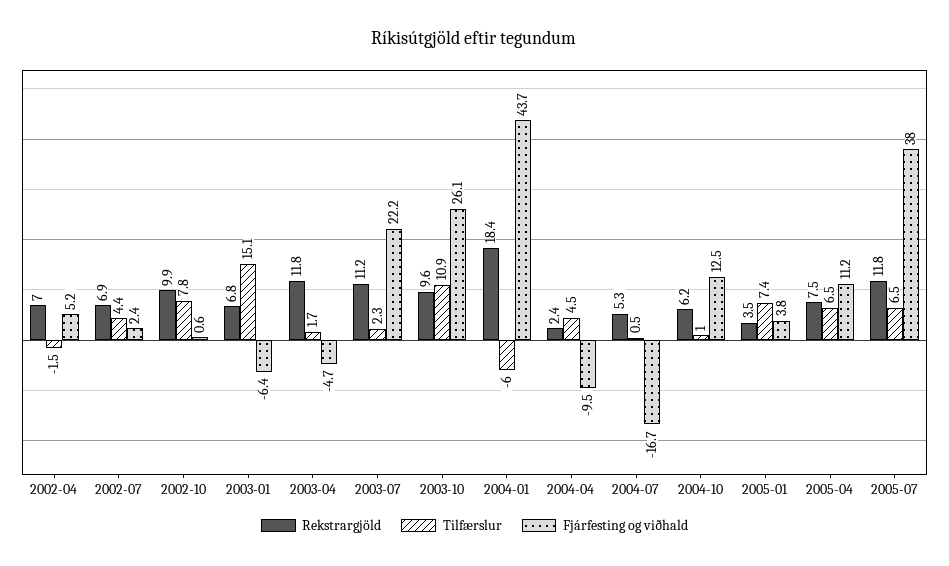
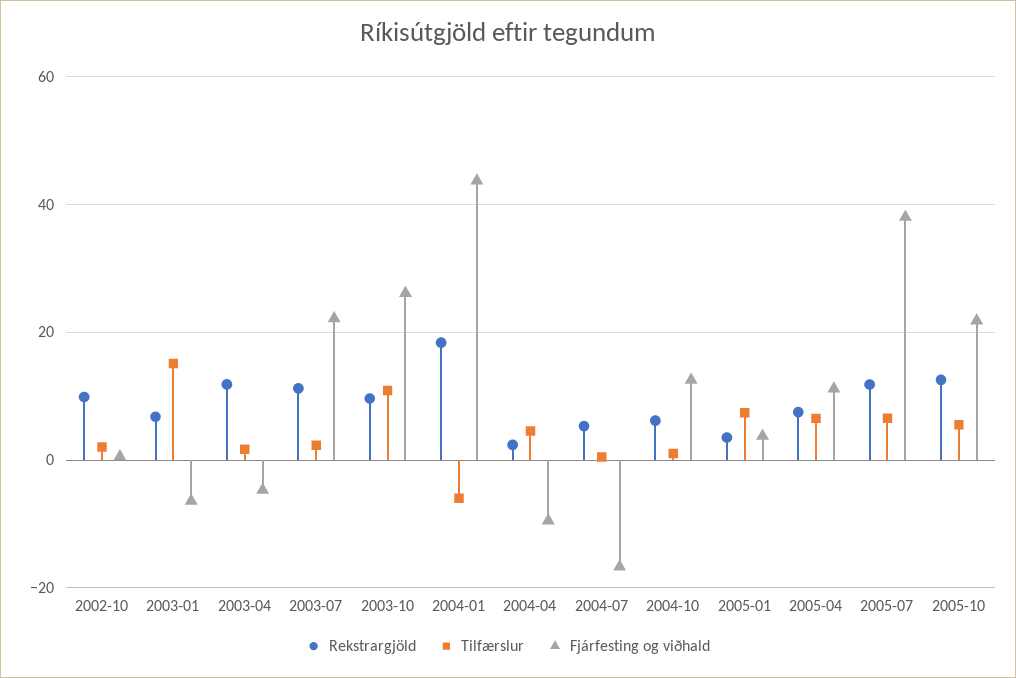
Rekstrargjöld, 2002-04: 7 -> none
Tilfærslur, 2002-04: -1.5 -> none
Fjárfesting og viðhald, 2002-04: 5.2 -> none
Rekstrargjöld, 2002-07: 6.9 -> none
Tilfærslur, 2002-07: 4.4 -> none
Fjárfesting og viðhald, 2002-07: 2.4 -> none
Tilfærslur, 2002-10: 7.8 -> 2
Rekstrargjöld, 2005-10: none -> 12
Tilfærslur, 2005-10: none -> 6
Fjárfesting og viðhald, 2005-10: none -> 22

